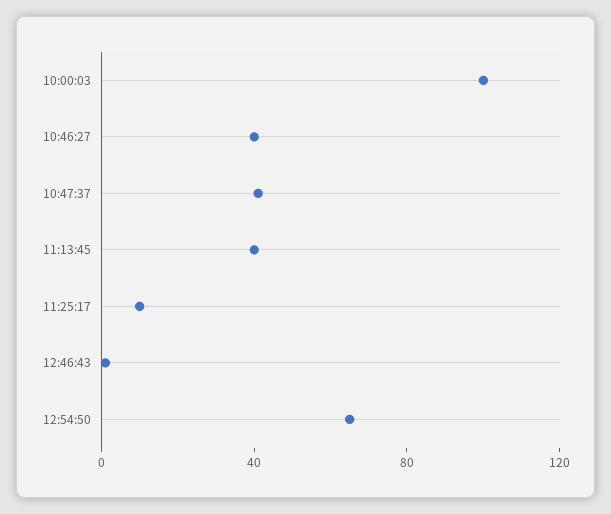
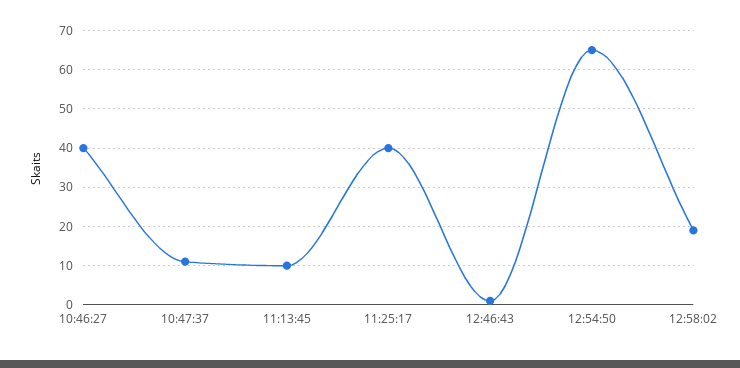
10:00:03: 100 -> none
10:47:37: 40 -> 10
11:13:45: 40 -> 10
11:25:17: 10 -> 40
12:58:02: none -> 20

